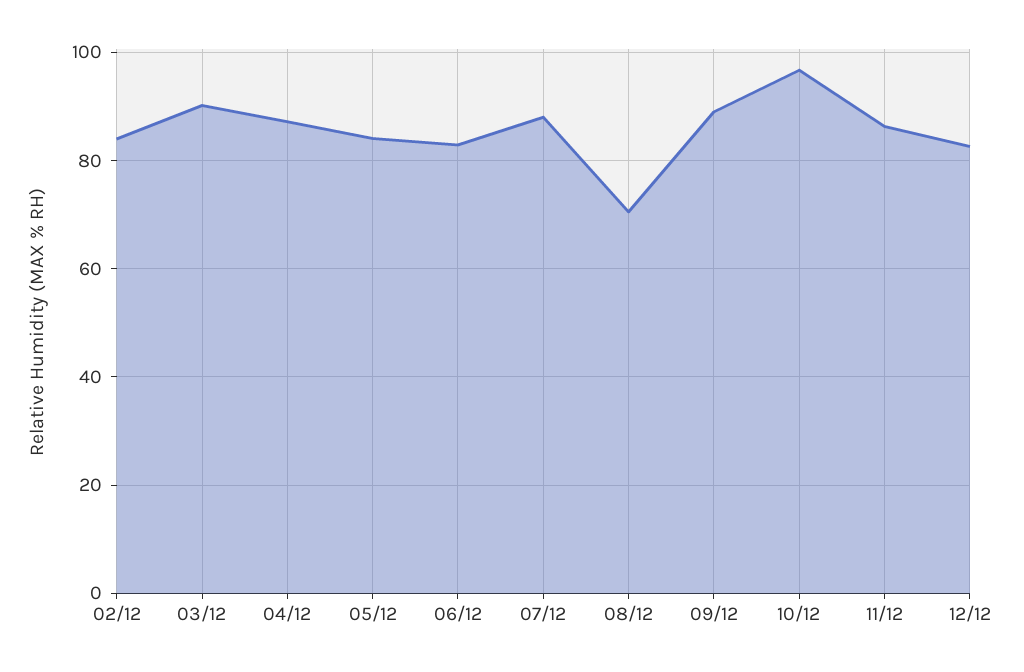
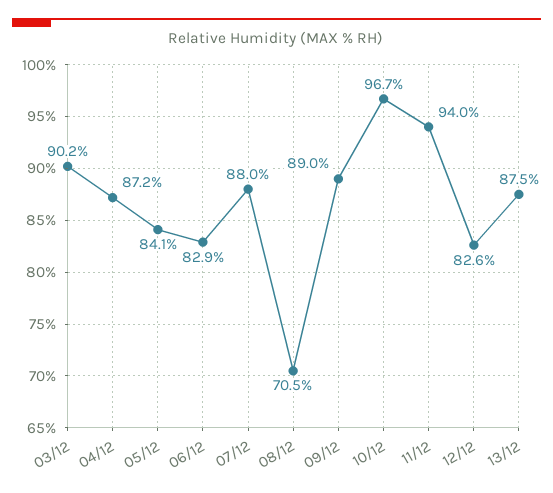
02/12: 84 -> none
11/12: 86 -> 94
13/12: none -> 87.5

